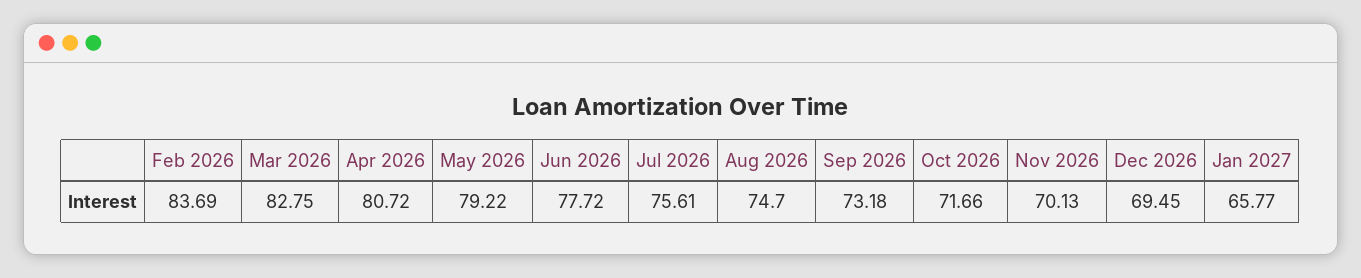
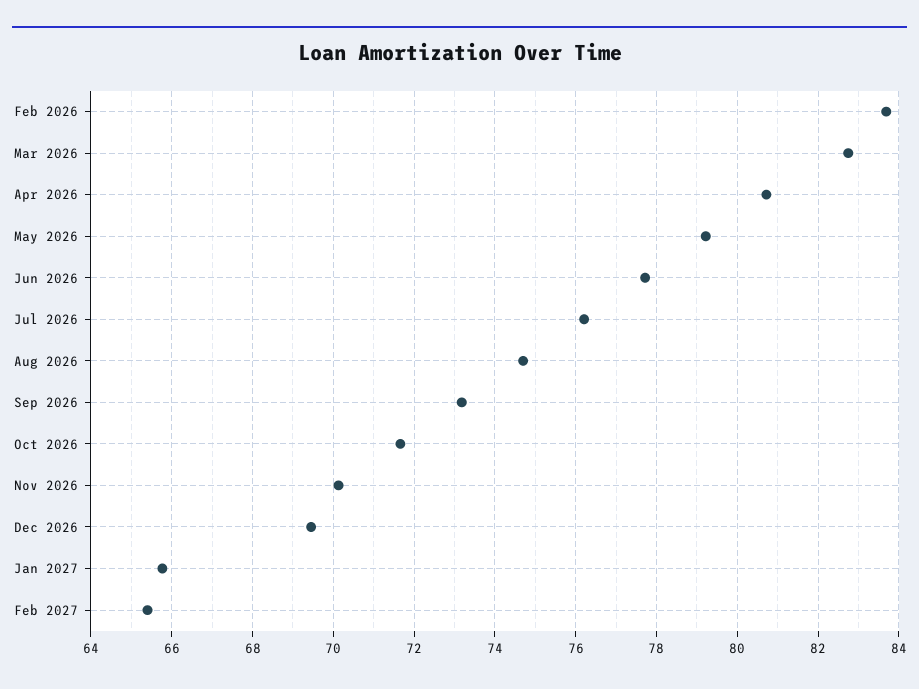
Jul 2026: 75.61 -> 76.2
Feb 2027: none -> 65.4

